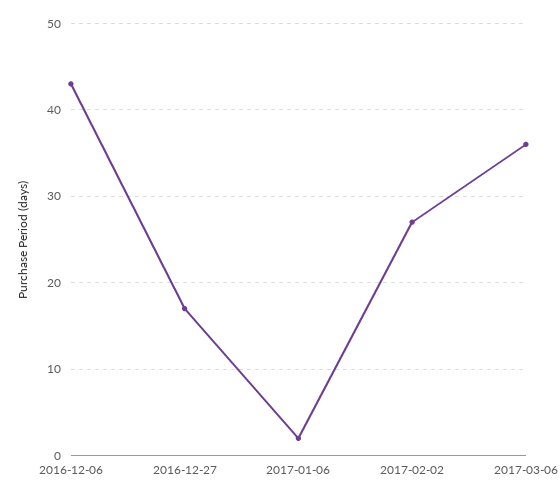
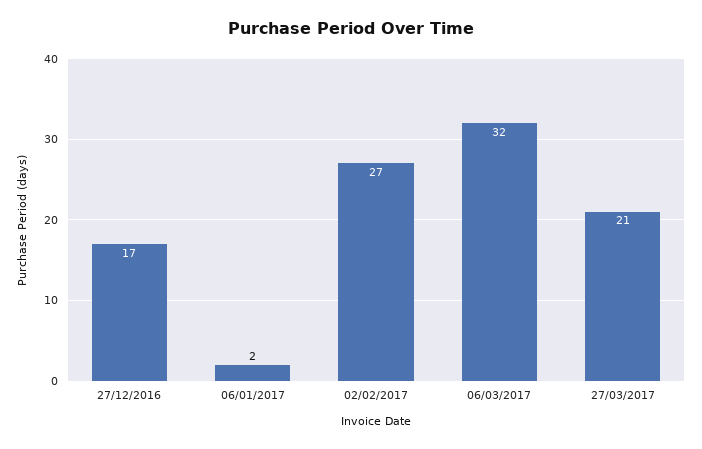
2016-12-06: 43 -> none
2017-03-06: 36 -> 32
27/03/2017: none -> 21

